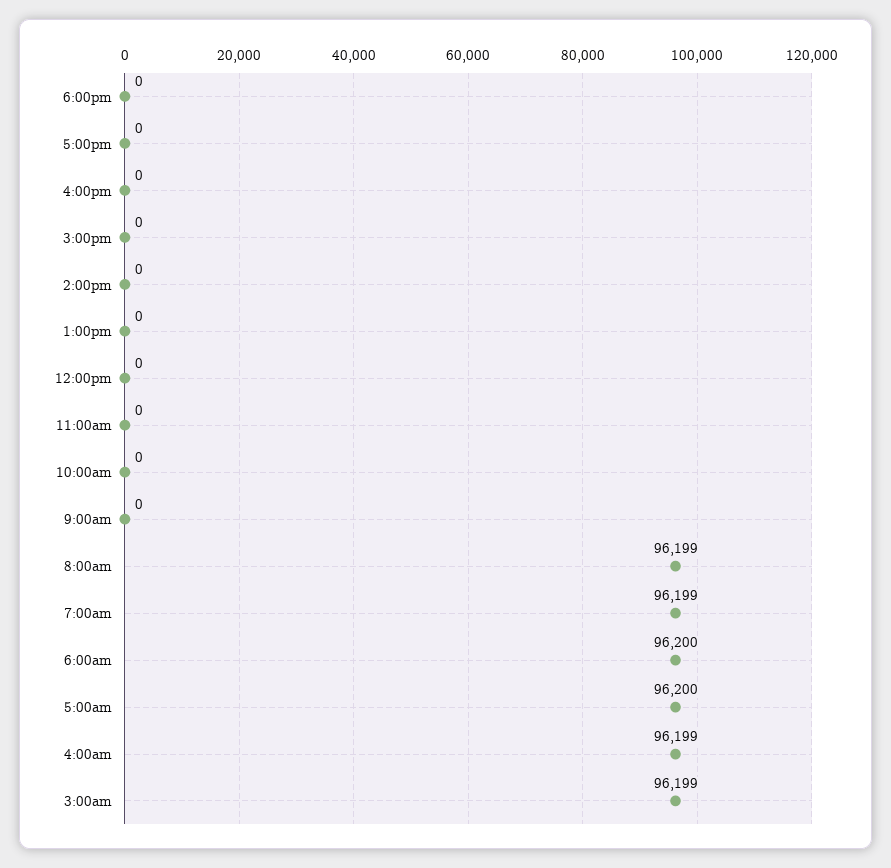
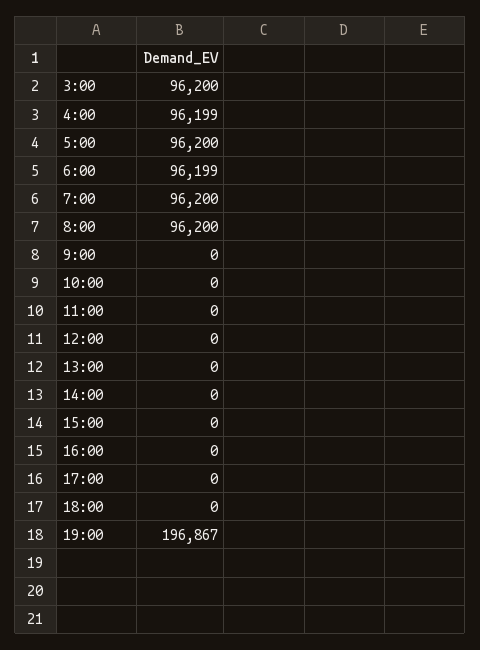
8:00am: 96199 -> 96200
7:00am: 96199 -> 96200
6:00am: 96200 -> 96199
3:00am: 96199 -> 96200
19:00: none -> 196867

